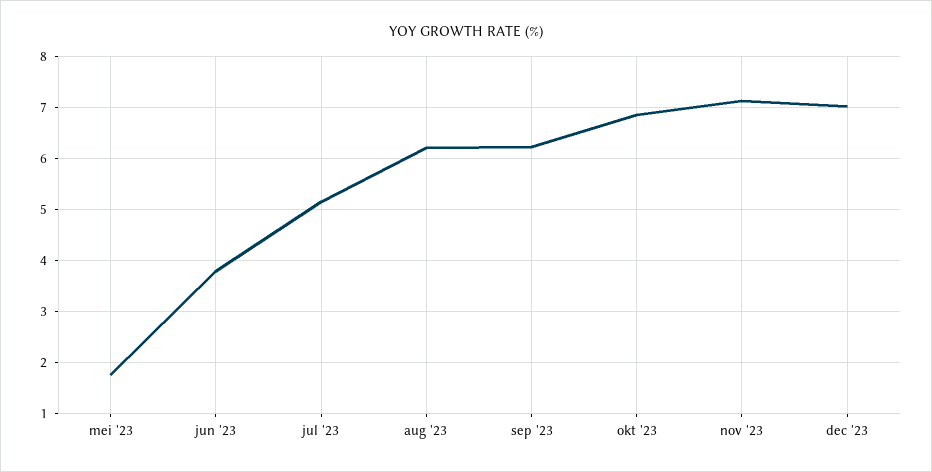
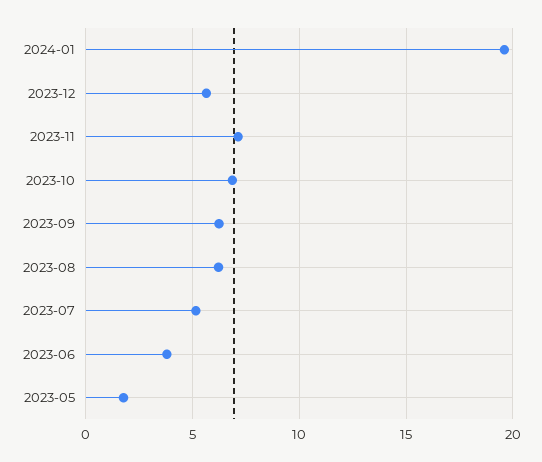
dec '23: 7 -> 5.5
2024-01: none -> 19.5

